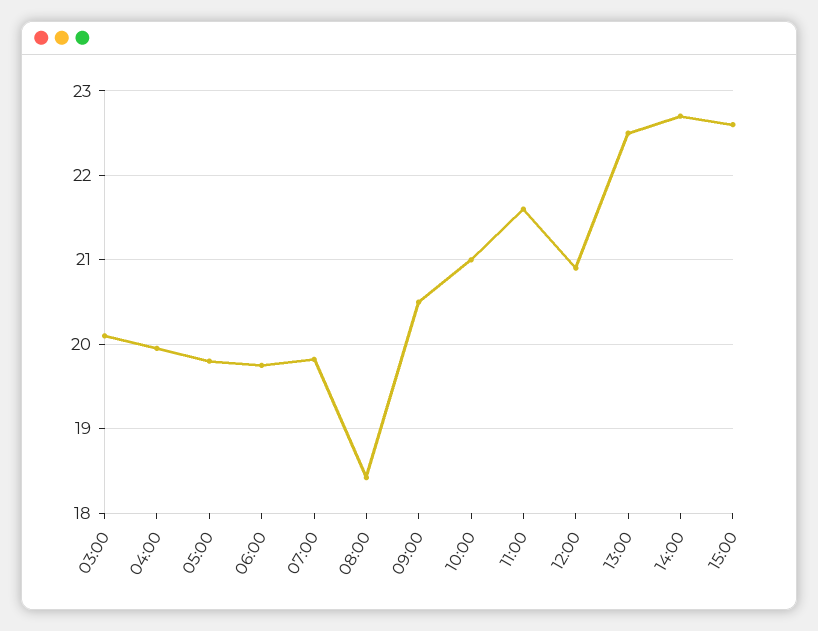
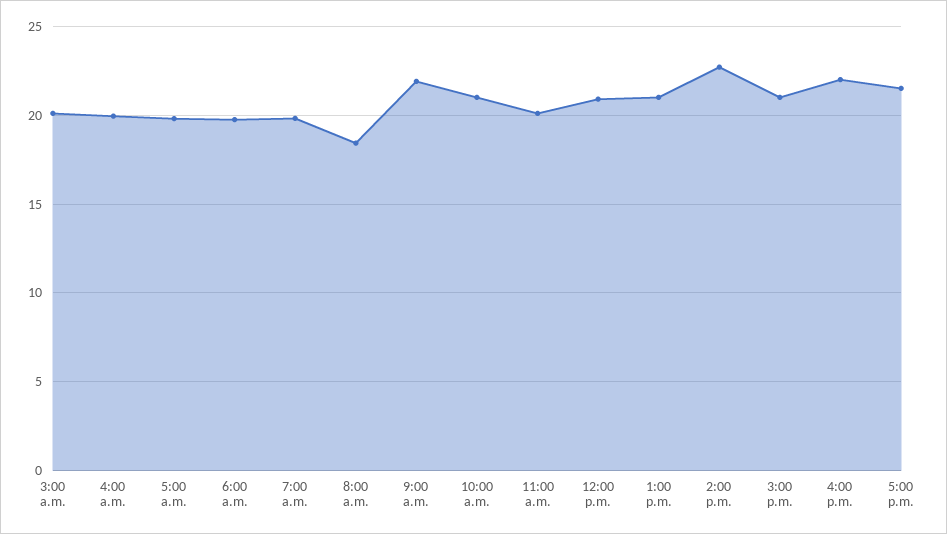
09:00: 20.5 -> 22
11:00: 21.6 -> 20
13:00: 22.5 -> 21
15:00: 22.6 -> 21
4:00 p.m.: none -> 22
5:00 p.m.: none -> 21.5

